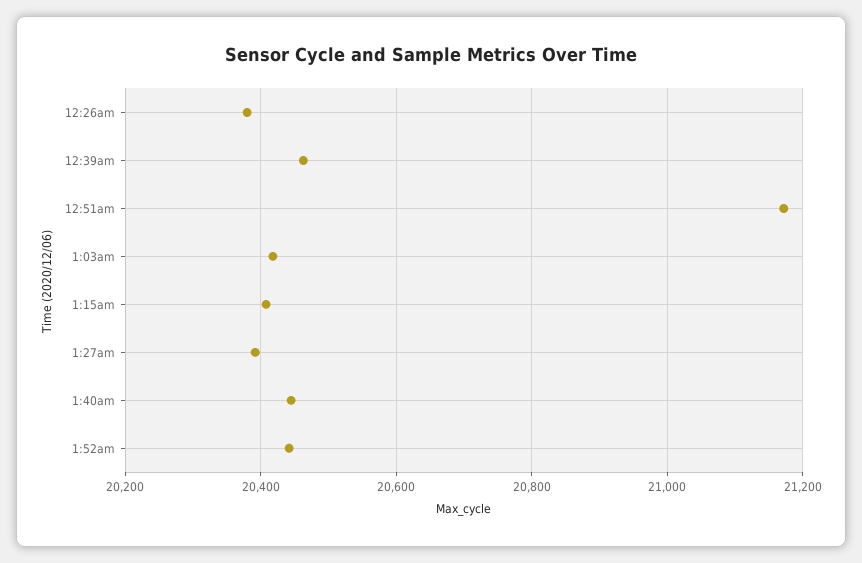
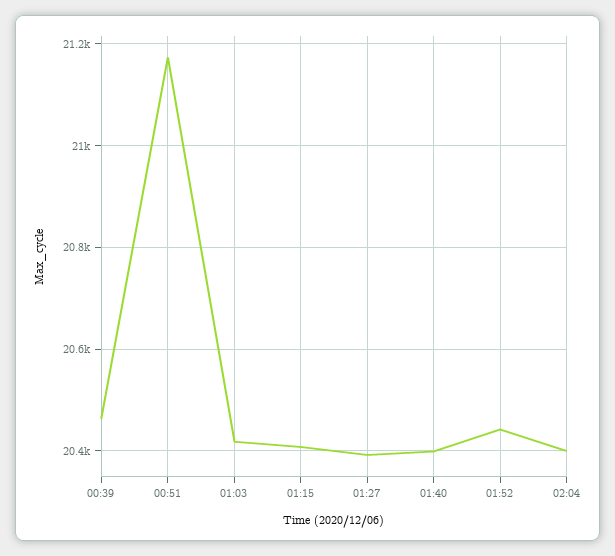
12:26am: 20380 -> none
1:40am: 20440 -> 20400
02:04: none -> 20400

